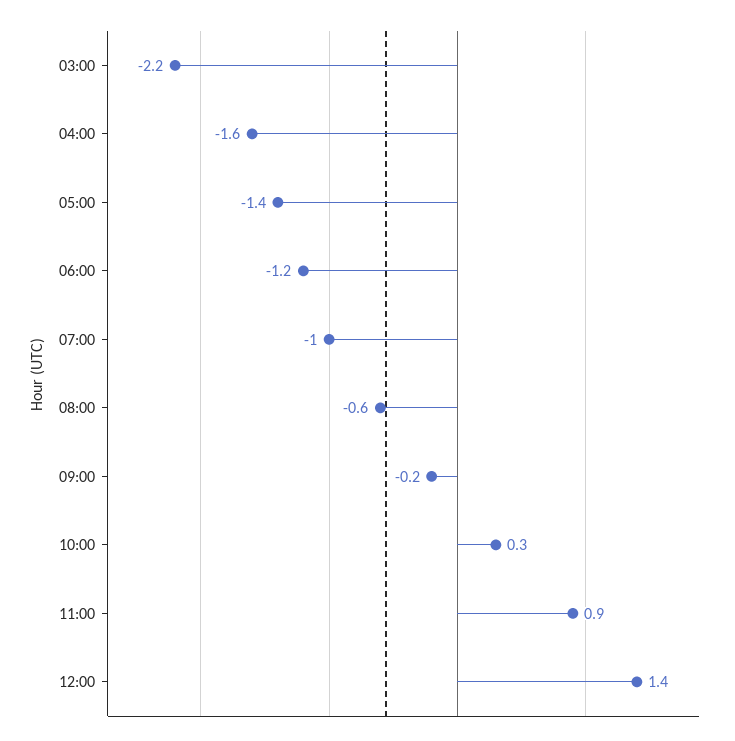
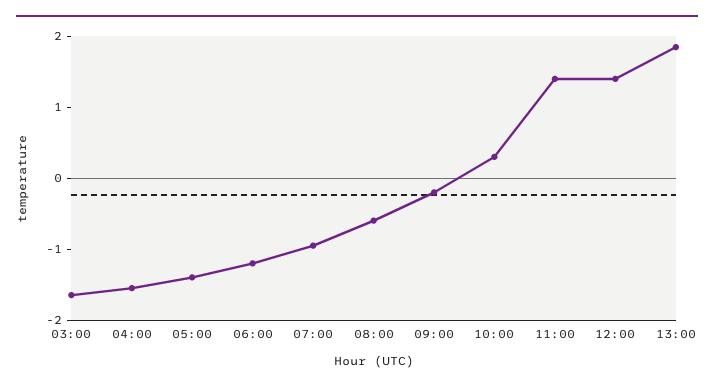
03:00: -2.2 -> -1.6
11:00: 0.9 -> 1.4
13:00: none -> 1.8

